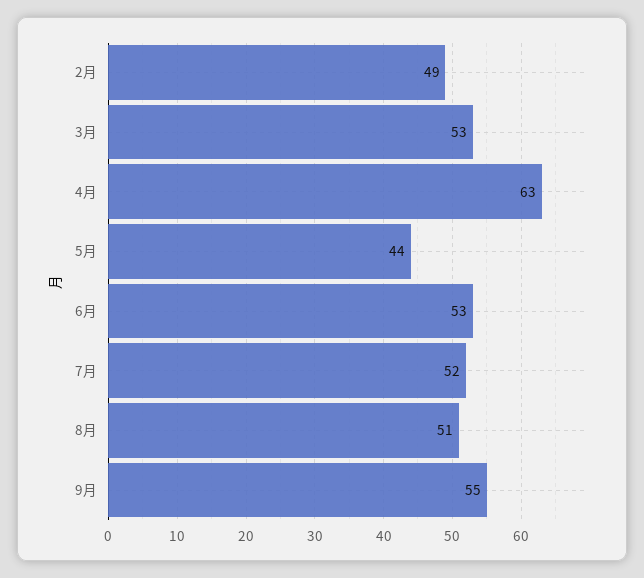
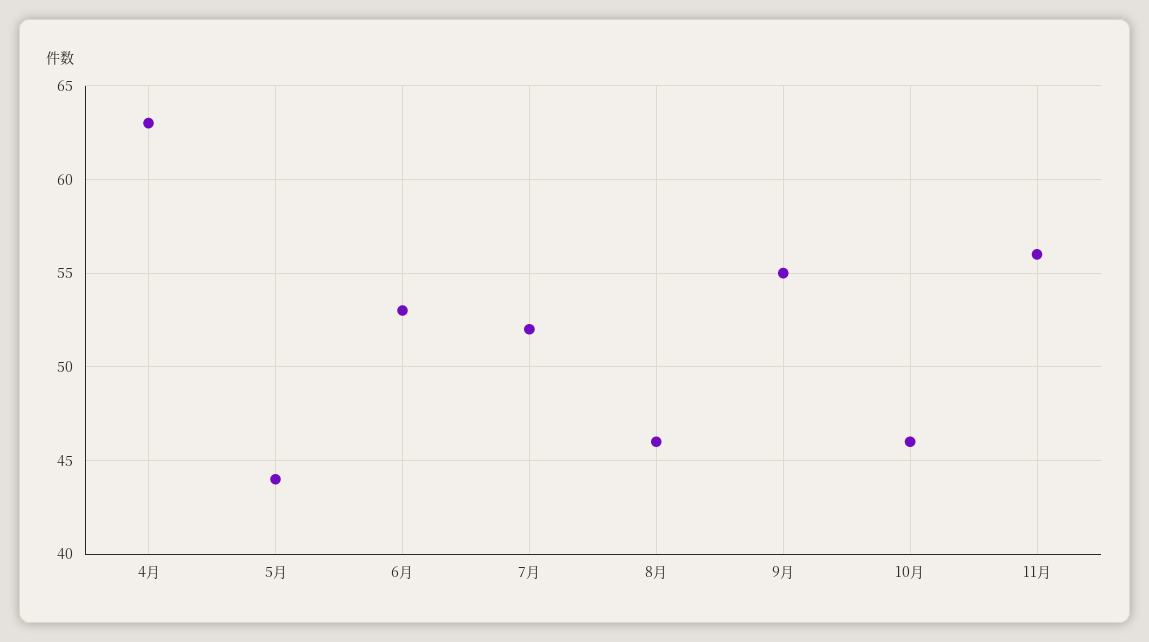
2月: 49 -> none
3月: 53 -> none
8月: 51 -> 46
10月: none -> 46
11月: none -> 56

